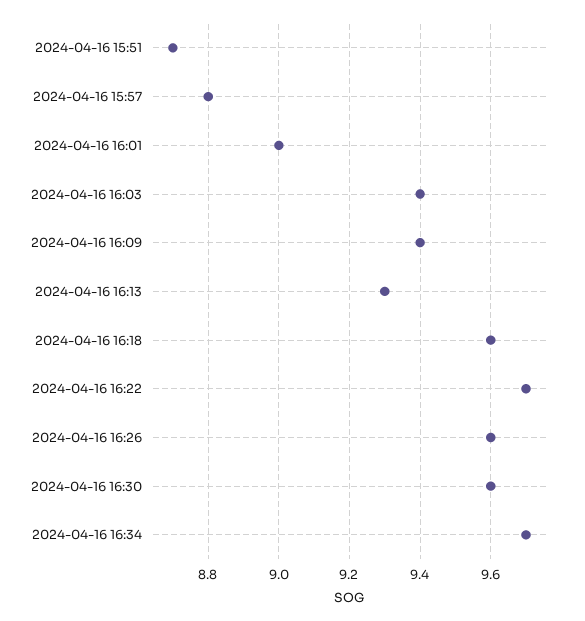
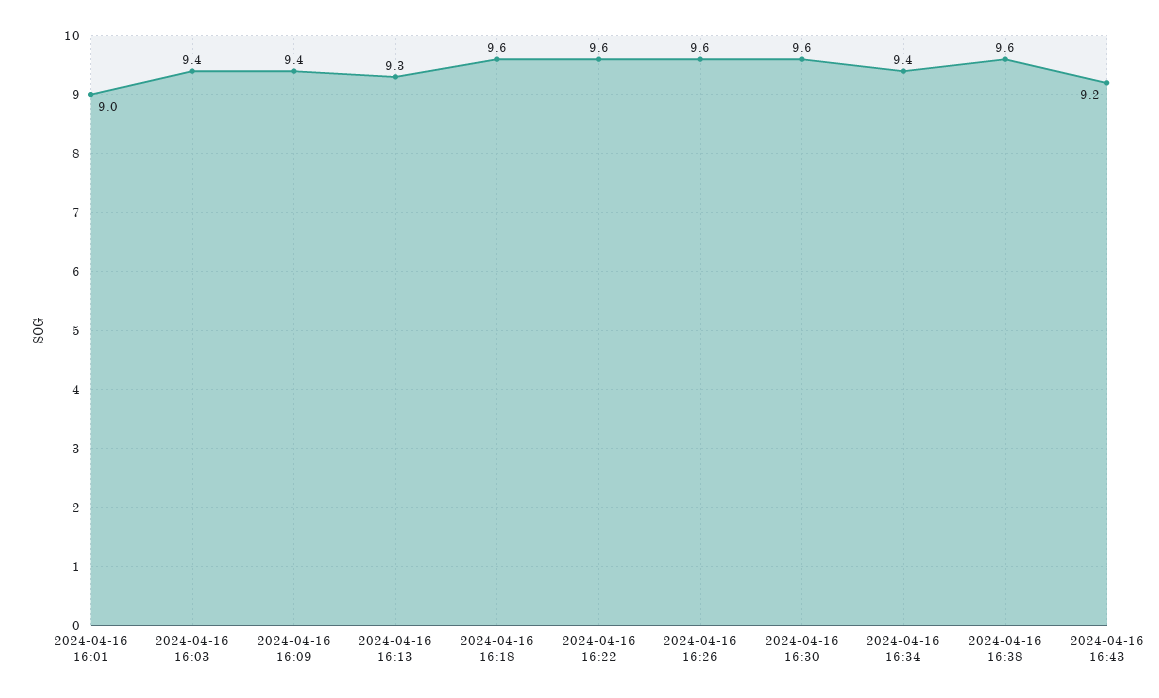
2024-04-16 15:51: 8.7 -> none
2024-04-16 15:57: 8.8 -> none
2024-04-16 16:22: 9.7 -> 9.6
2024-04-16 16:34: 9.7 -> 9.4
2024-04-16 16:38: none -> 9.6
2024-04-16 16:43: none -> 9.2

